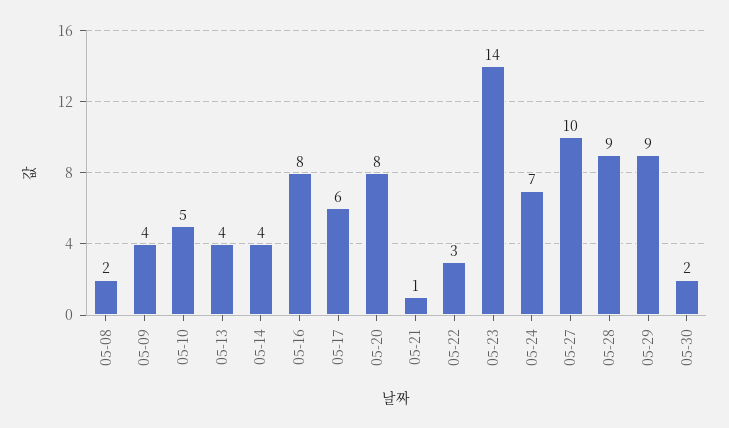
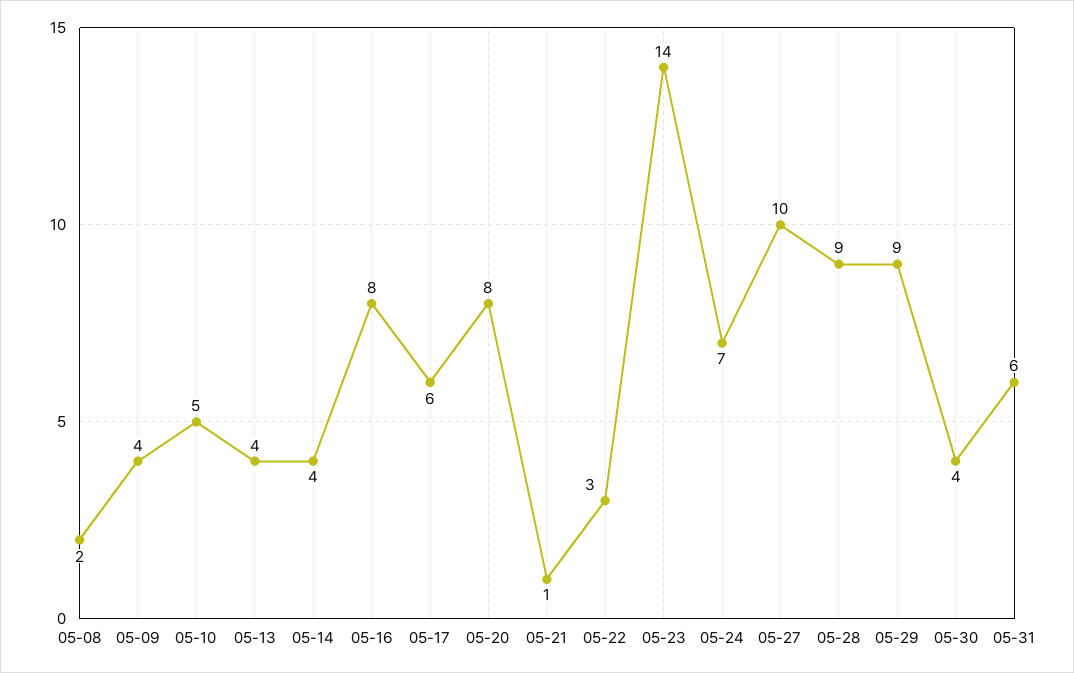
05-30: 2 -> 4
05-31: none -> 6

